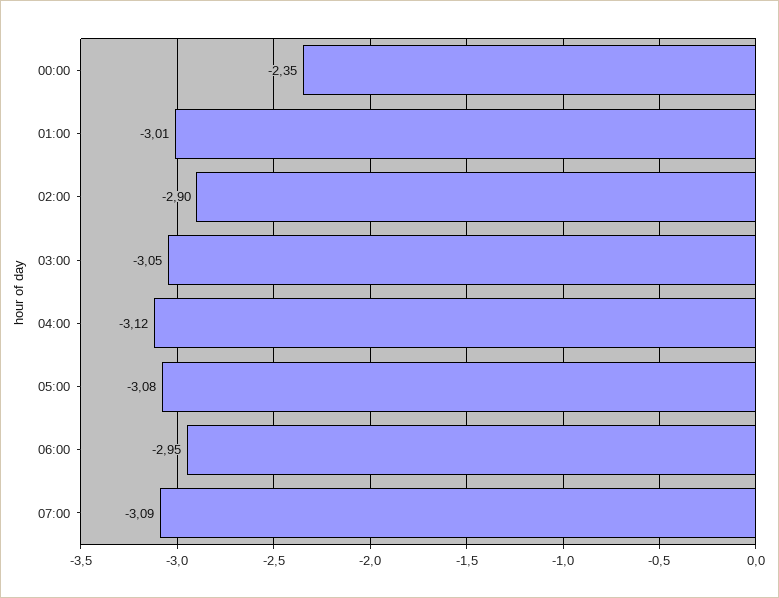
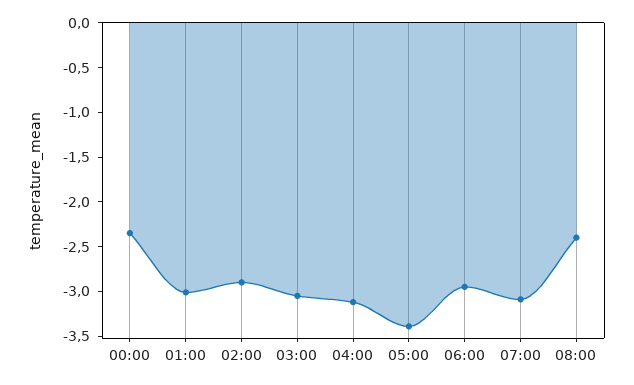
05:00: -3.08 -> -3.4
08:00: none -> -2.4

